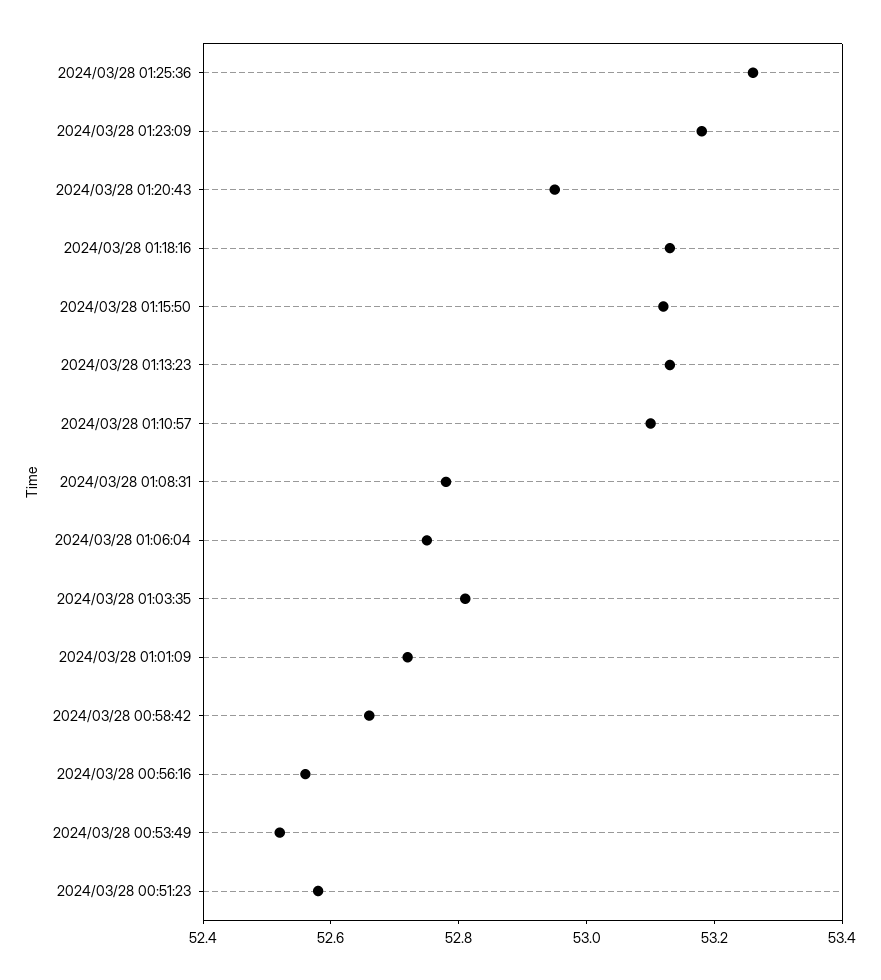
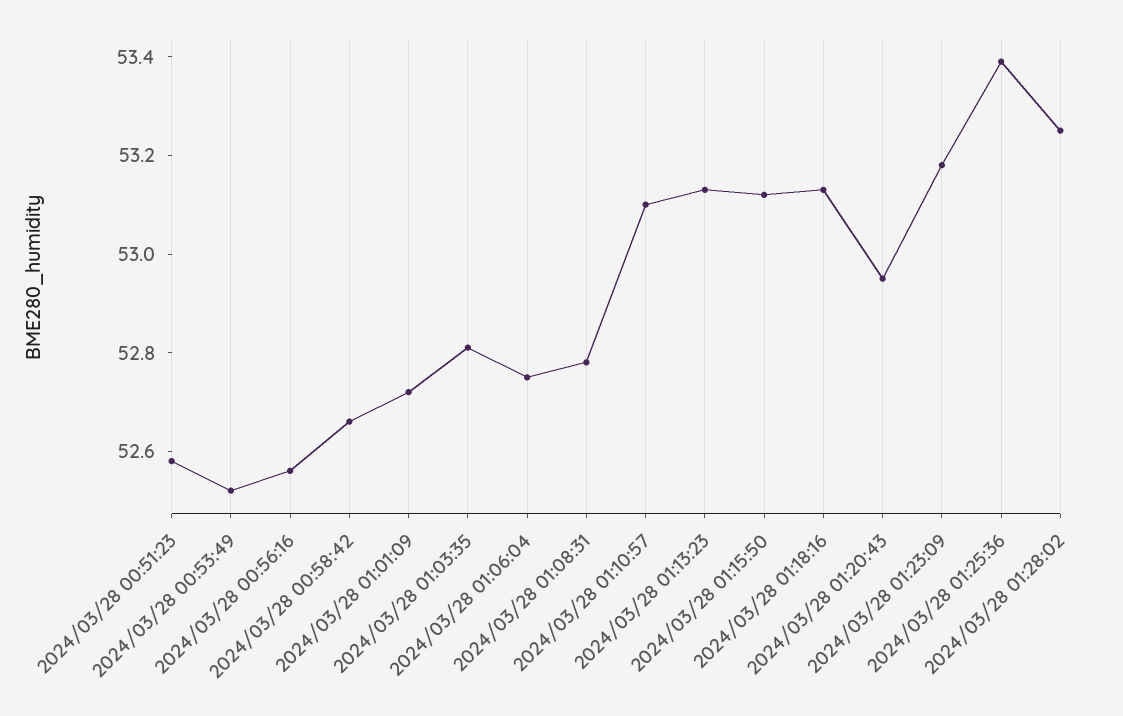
2024/03/28 01:25:36: 53.25 -> 53.4
2024/03/28 01:28:02: none -> 53.25

